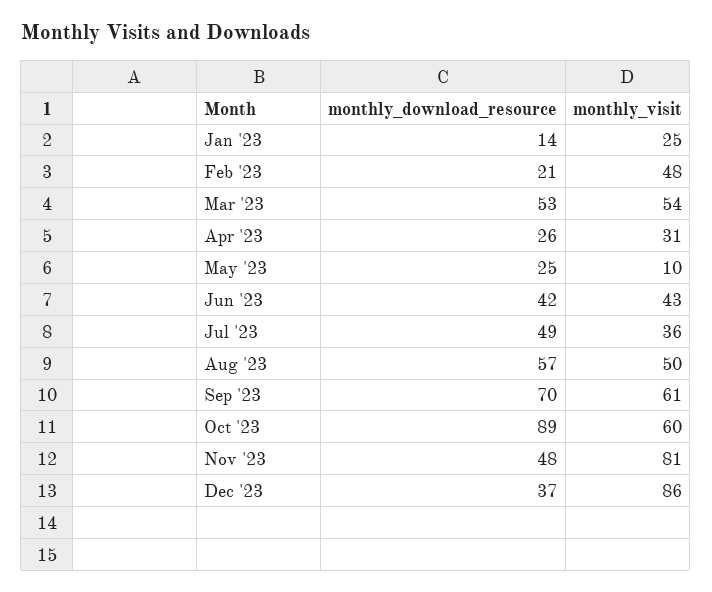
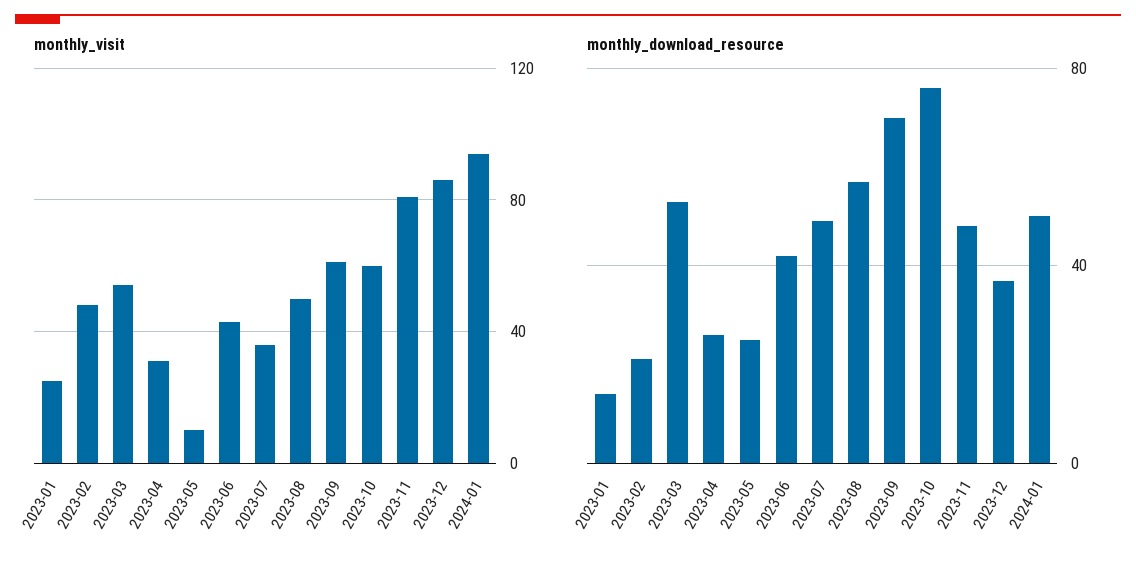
monthly_download_resource, Oct '23: 89 -> 75
monthly_visit, 2024-01: none -> 95
monthly_download_resource, 2024-01: none -> 50

